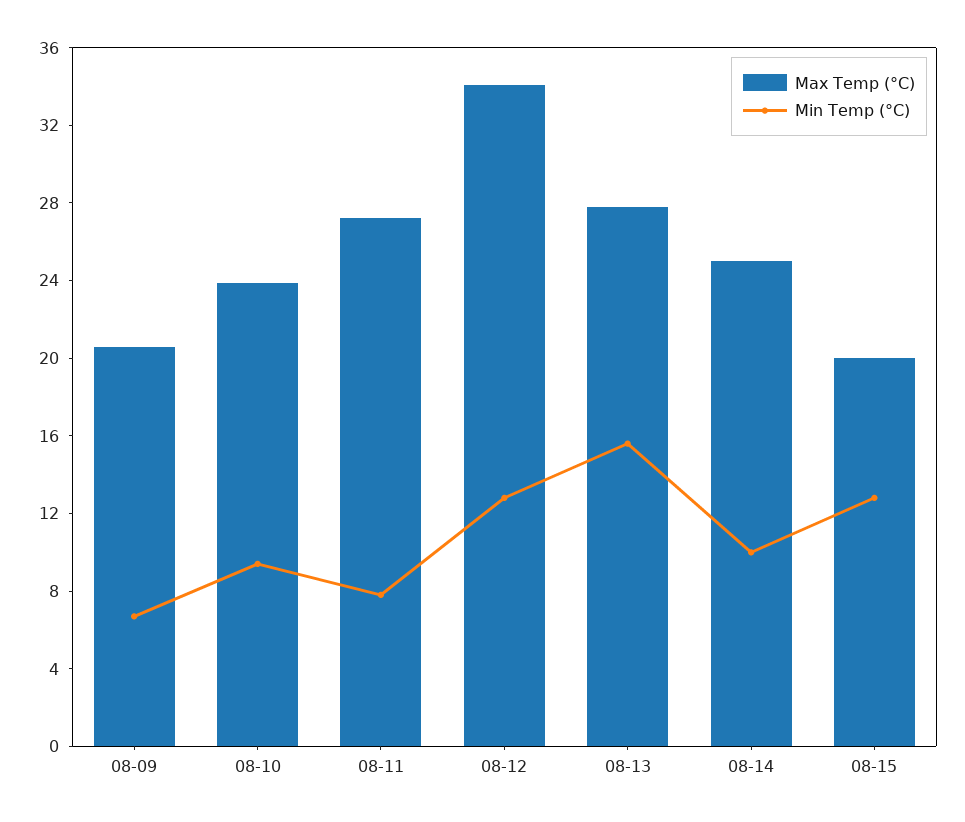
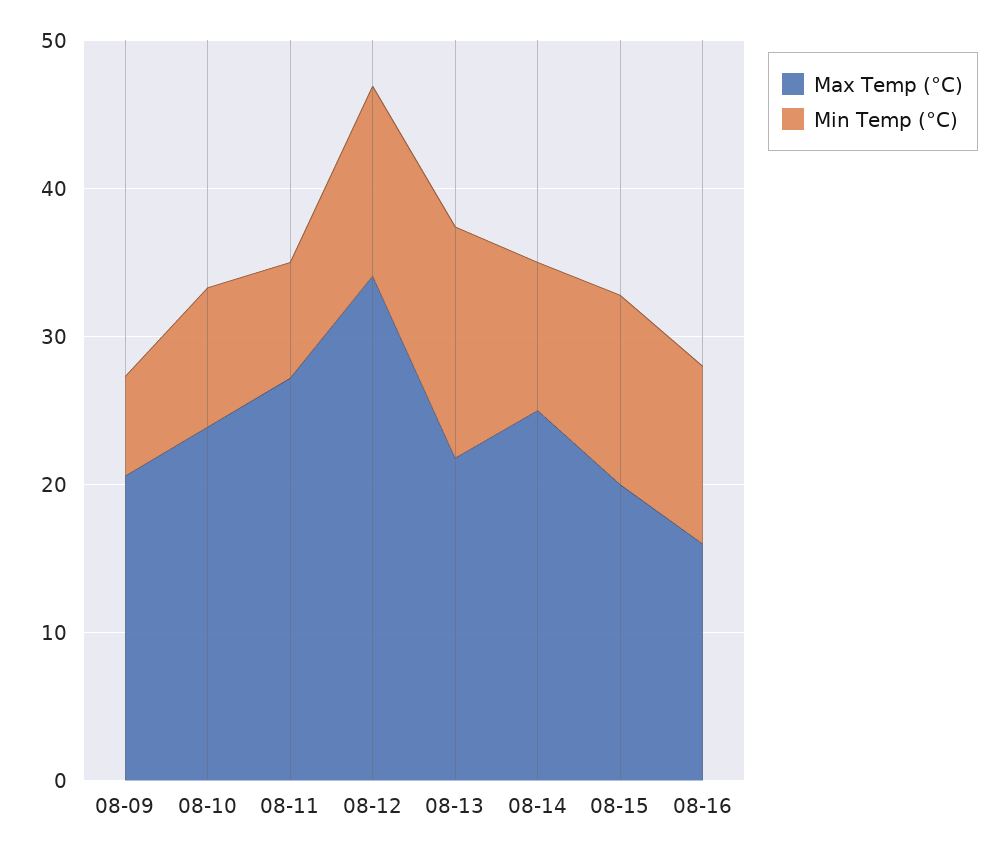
Max Temp (°C), 08-13: 28 -> 22
Max Temp (°C), 08-16: none -> 16
Min Temp (°C), 08-16: none -> 12

